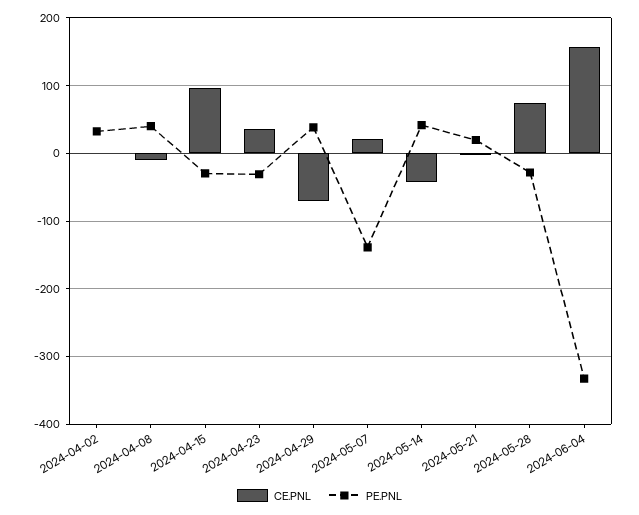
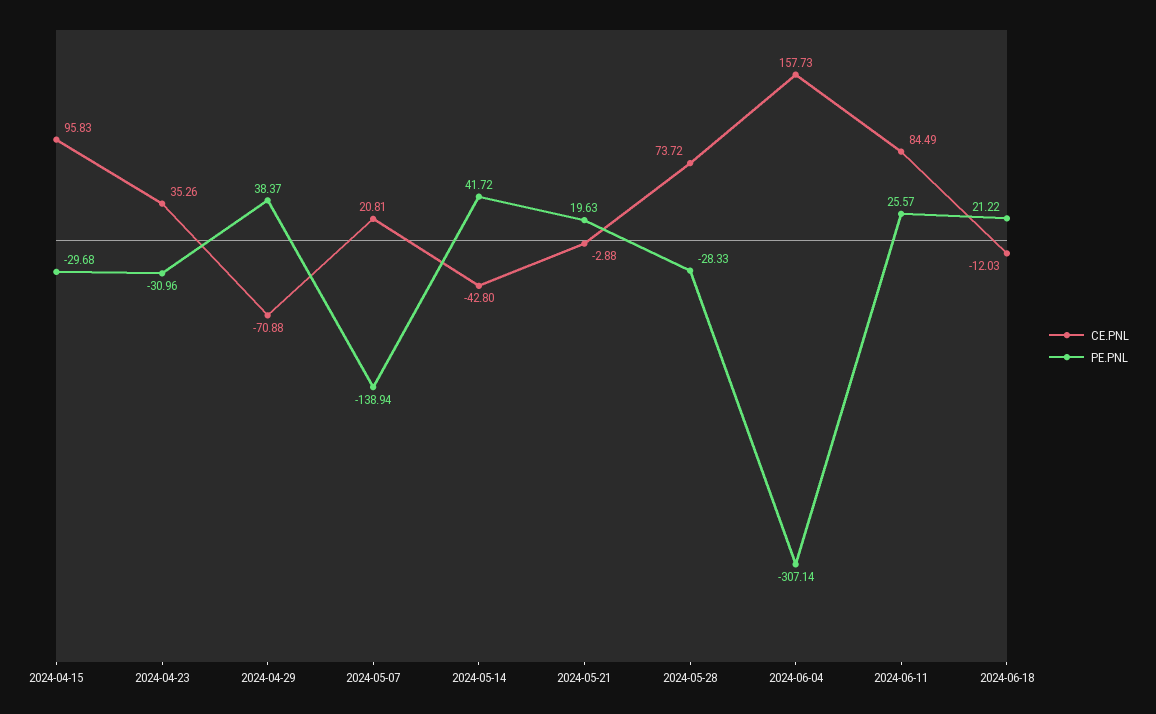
CE.PNL, 2024-04-02: 0 -> none
PE.PNL, 2024-04-02: 30 -> none
CE.PNL, 2024-04-08: -10 -> none
PE.PNL, 2024-04-08: 40 -> none
PE.PNL, 2024-06-04: -330 -> -307.14
CE.PNL, 2024-06-11: none -> 84.49
PE.PNL, 2024-06-11: none -> 25.57
CE.PNL, 2024-06-18: none -> -12.03
PE.PNL, 2024-06-18: none -> 21.22

